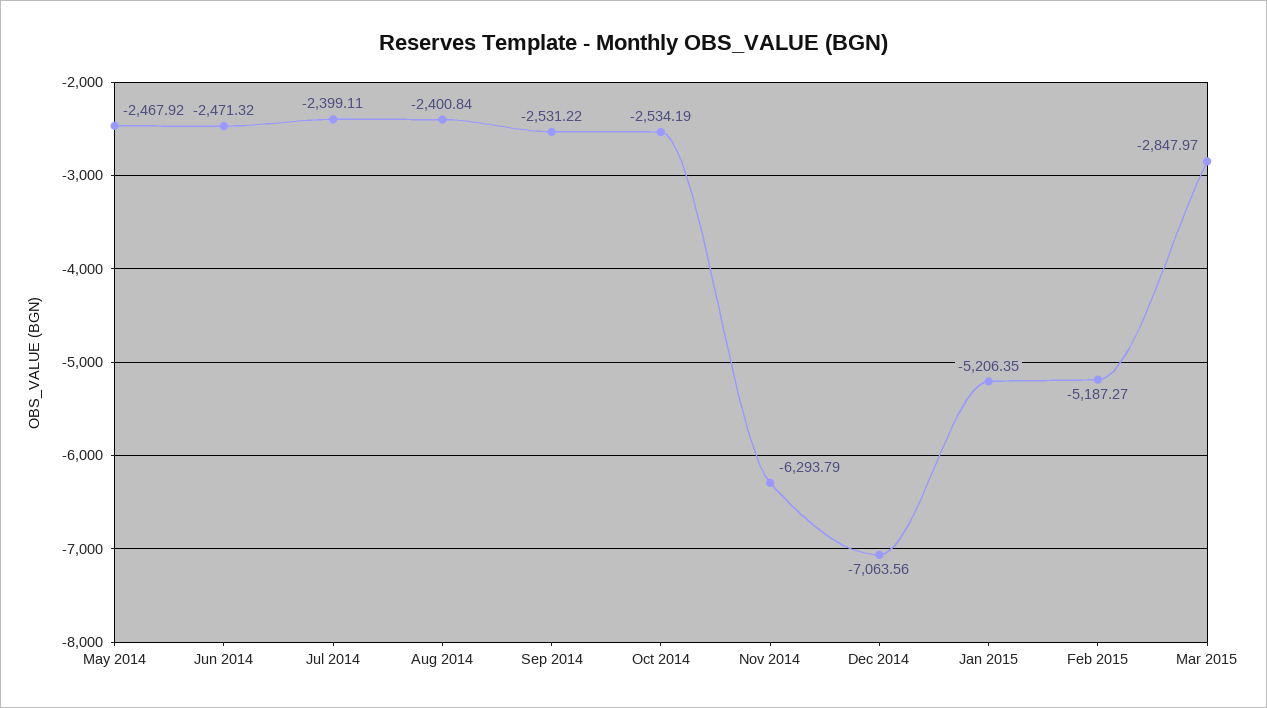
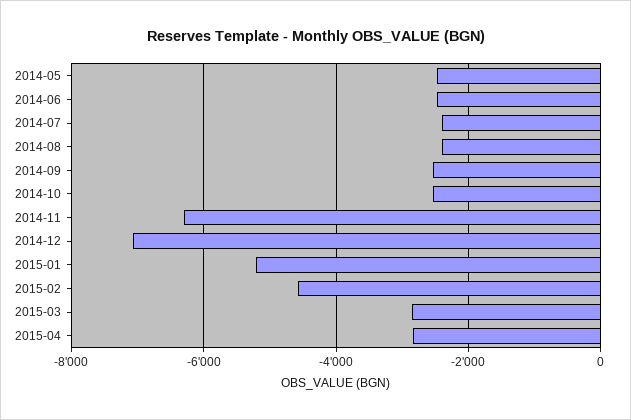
Feb 2015: -5187.27 -> -4600
2015-04: none -> -2800

